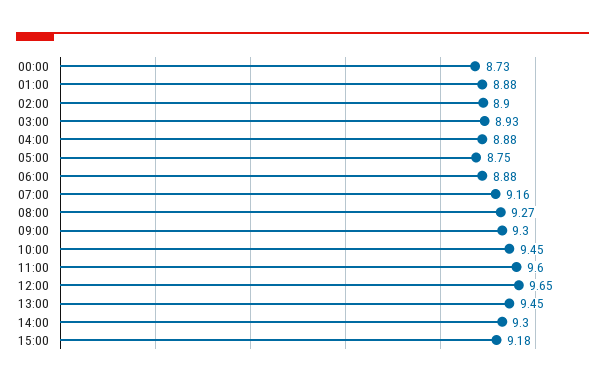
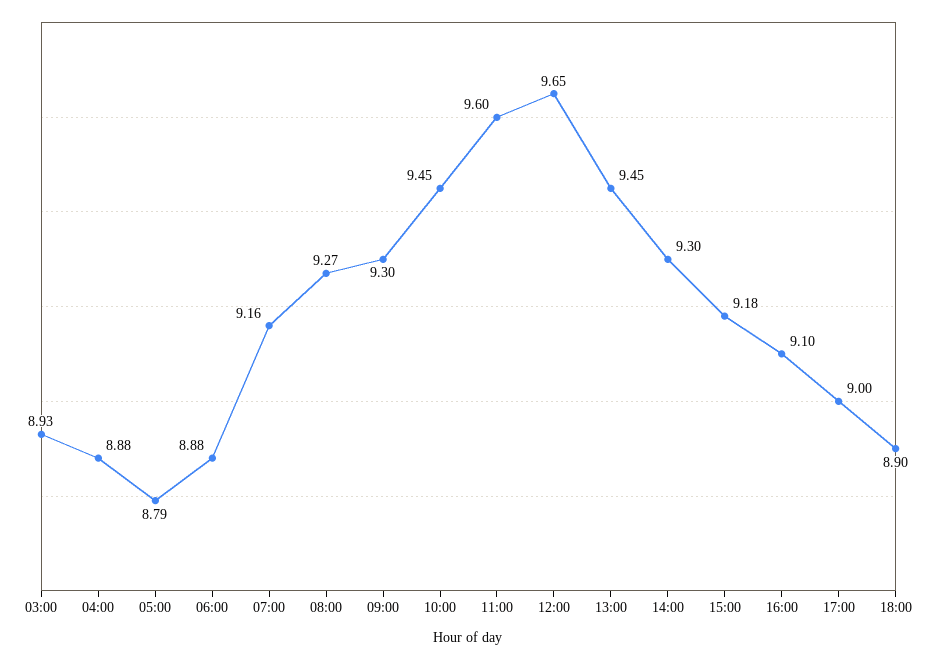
00:00: 8.73 -> none
01:00: 8.88 -> none
02:00: 8.9 -> none
05:00: 8.75 -> 8.79
16:00: none -> 9.1
17:00: none -> 9
18:00: none -> 8.9

